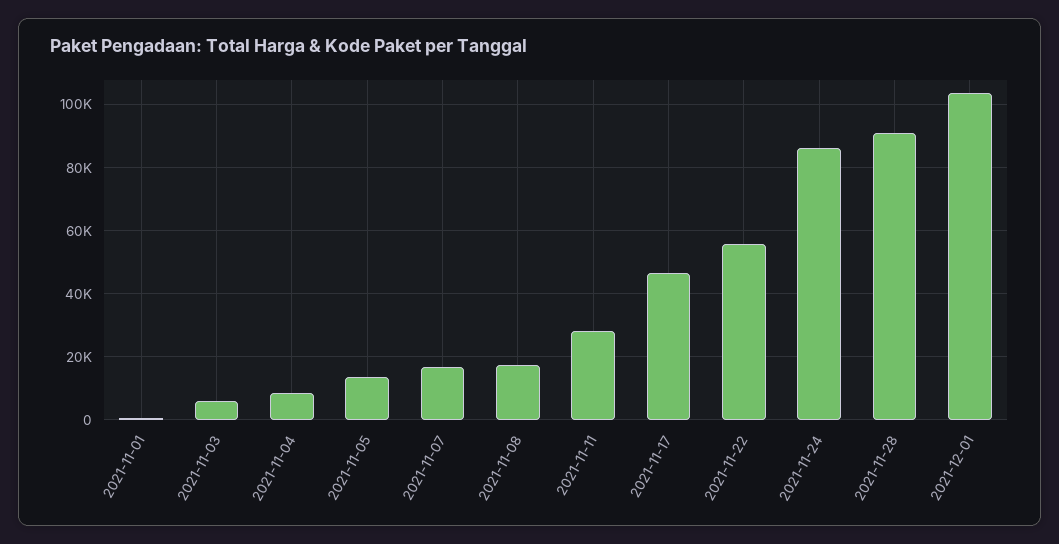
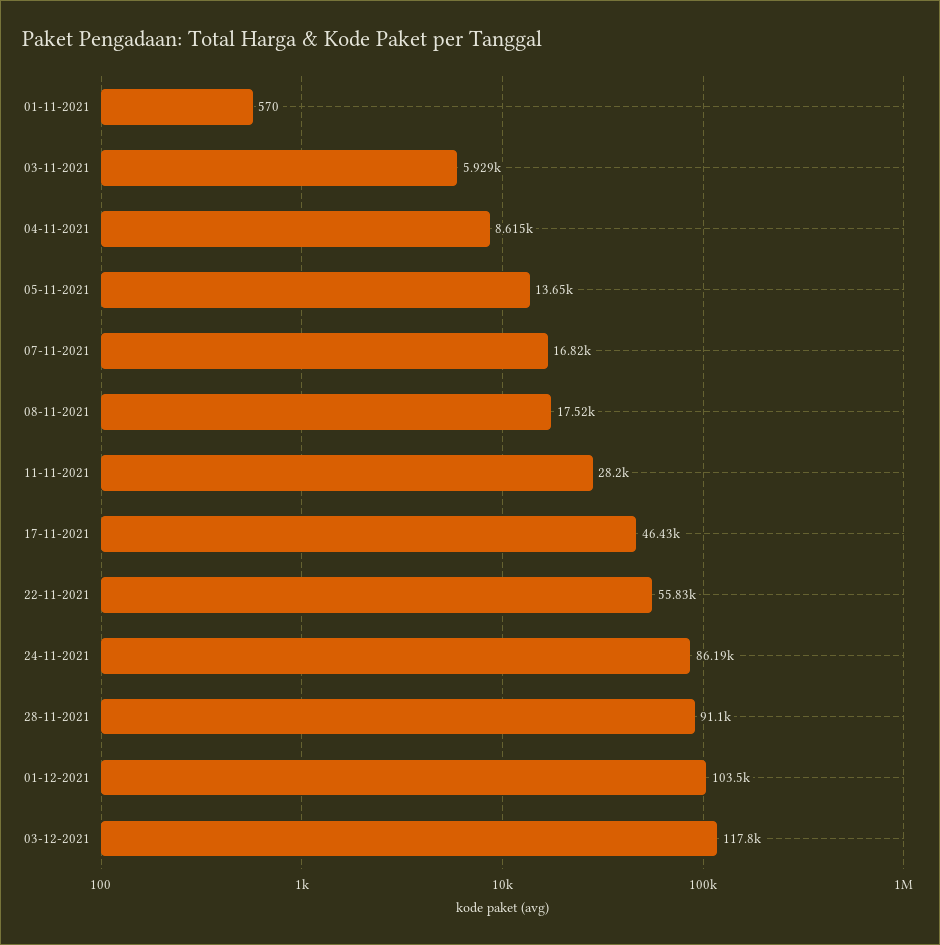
03-12-2021: none -> 117800

